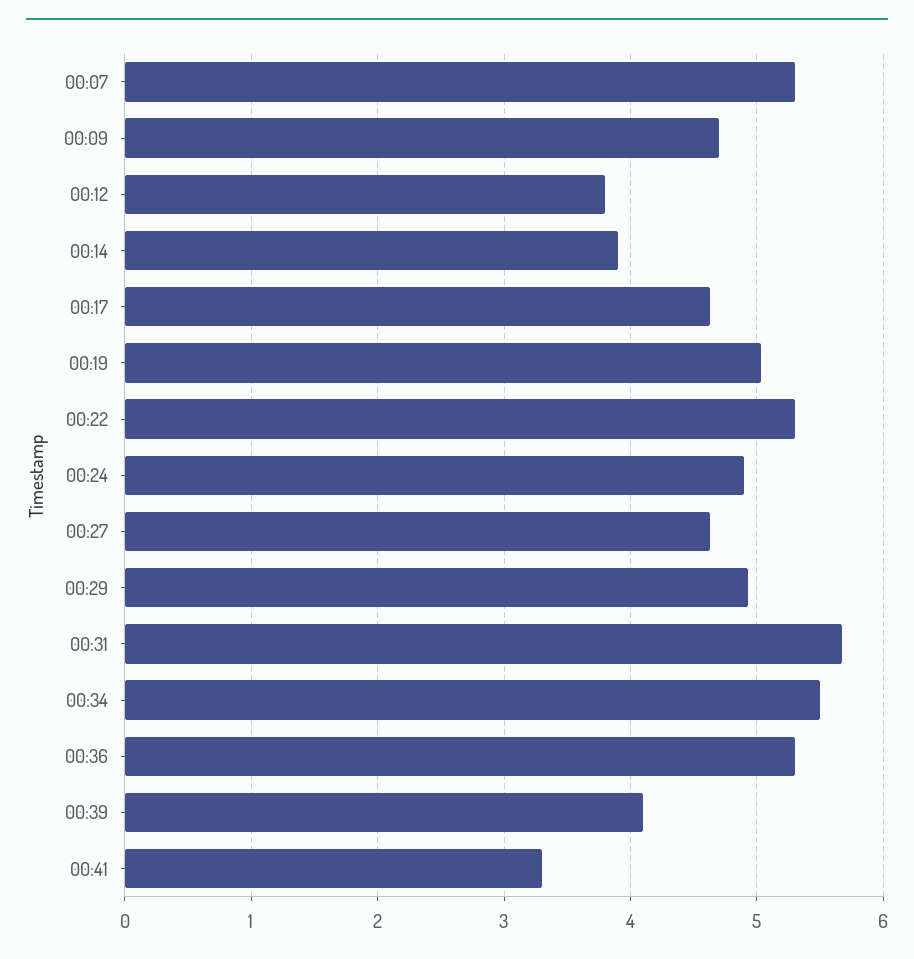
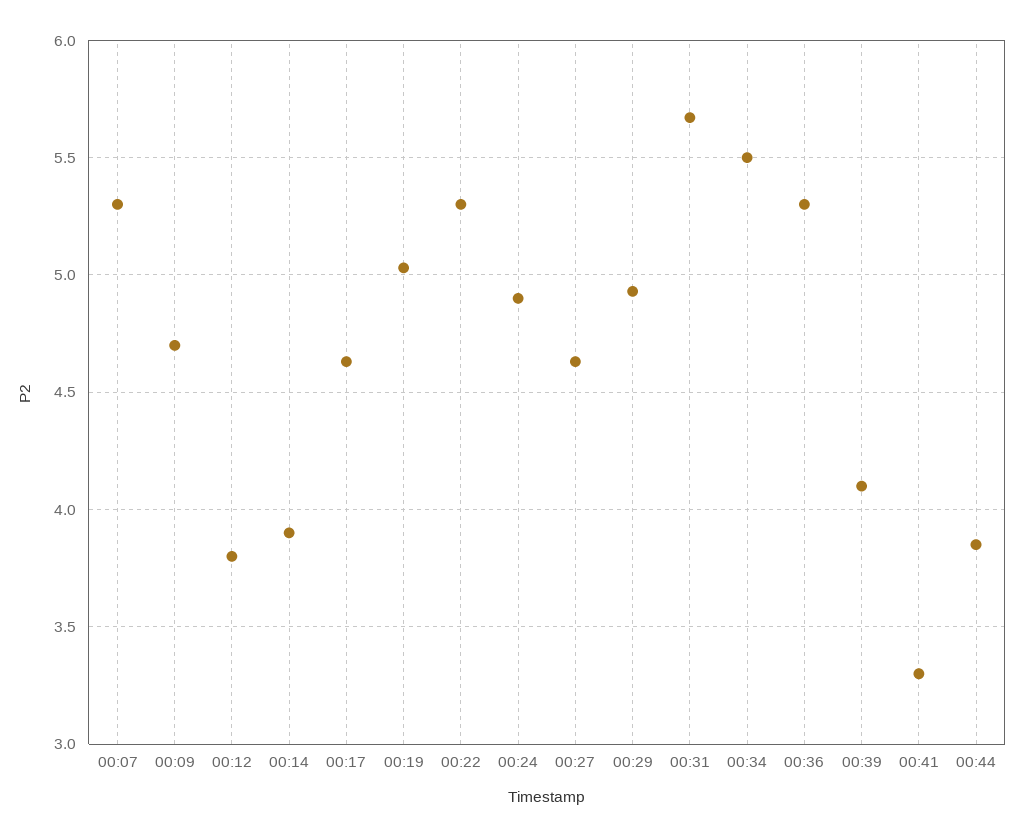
00:44: none -> 3.85

